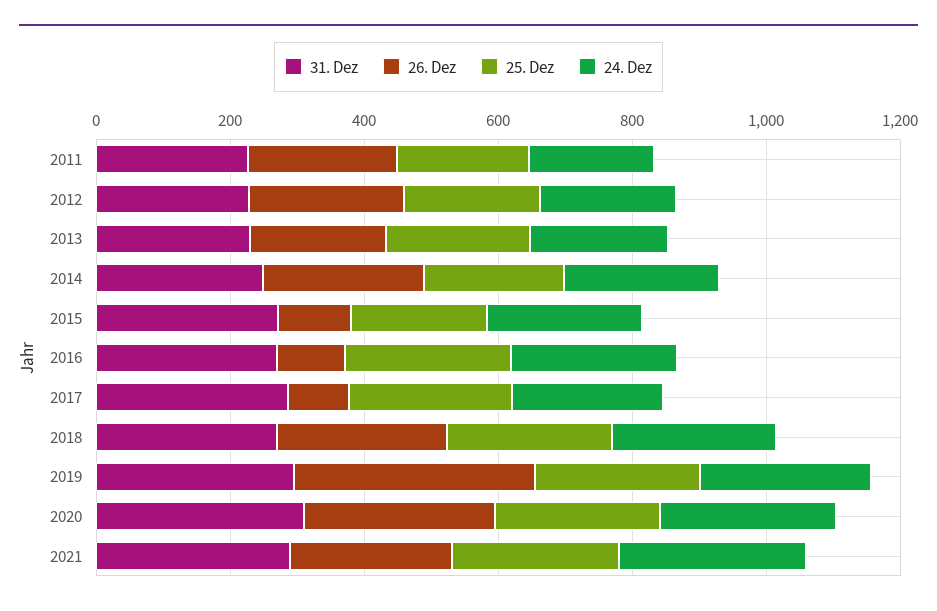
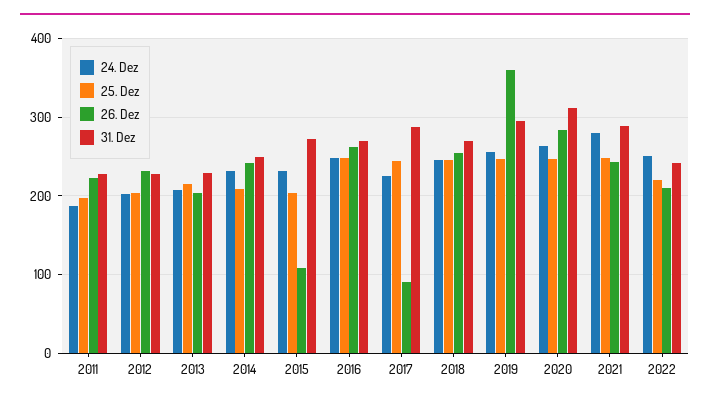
26. Dez, 2016: 100 -> 260
24. Dez, 2022: none -> 250
25. Dez, 2022: none -> 220
26. Dez, 2022: none -> 210
31. Dez, 2022: none -> 240

